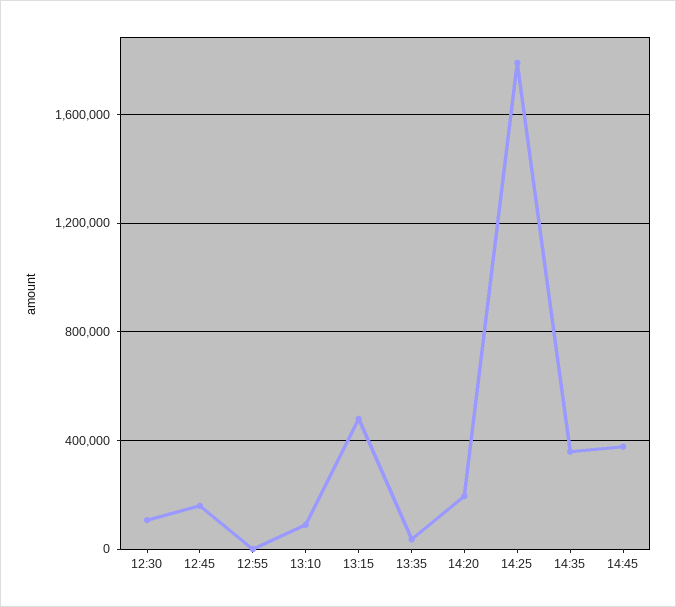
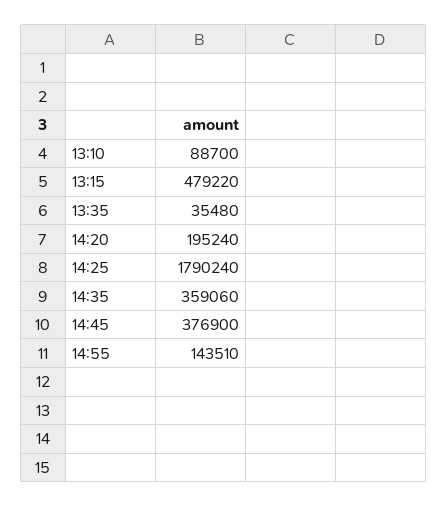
12:30: 100000 -> none
12:45: 150000 -> none
12:55: 0 -> none
14:55: none -> 143510

